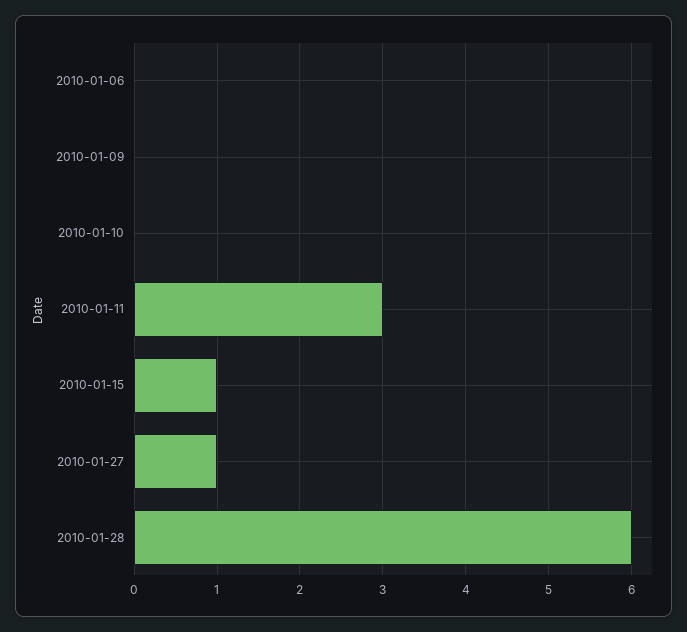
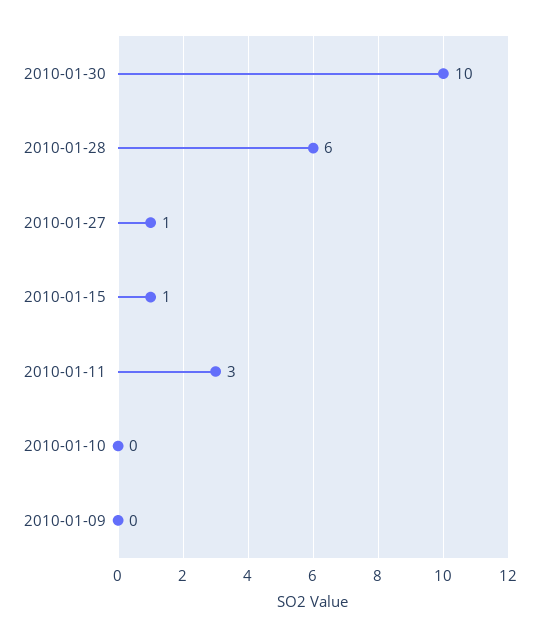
2010-01-06: 0 -> none
2010-01-30: none -> 10

